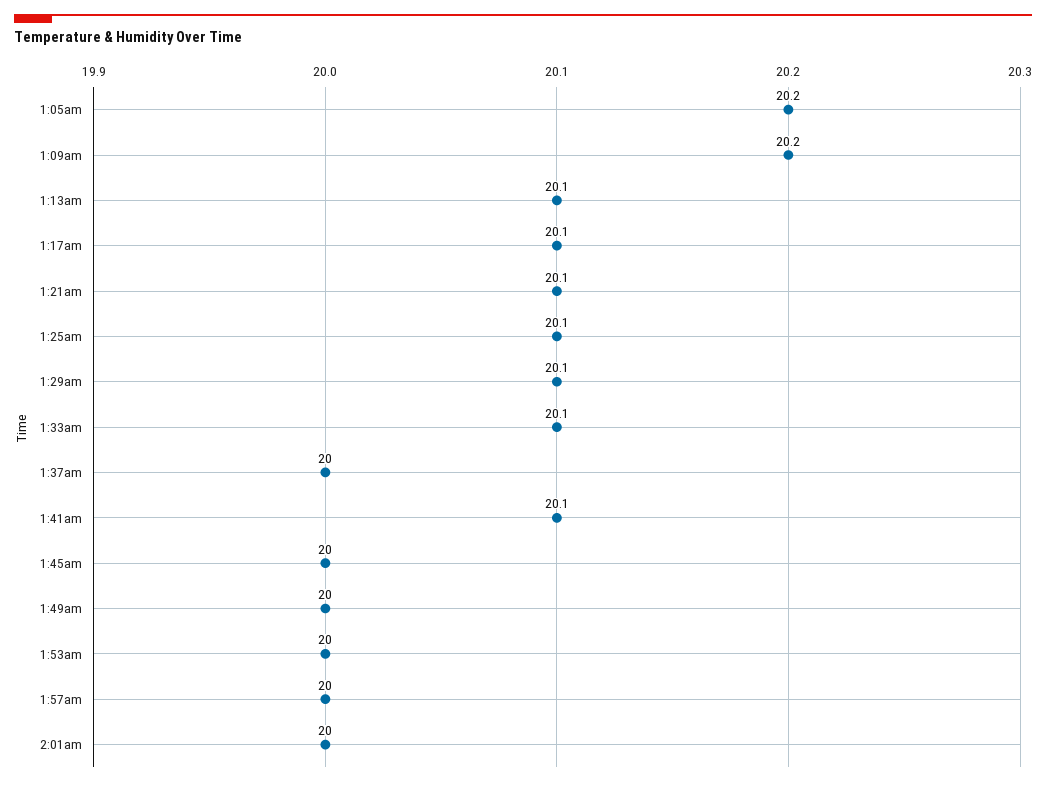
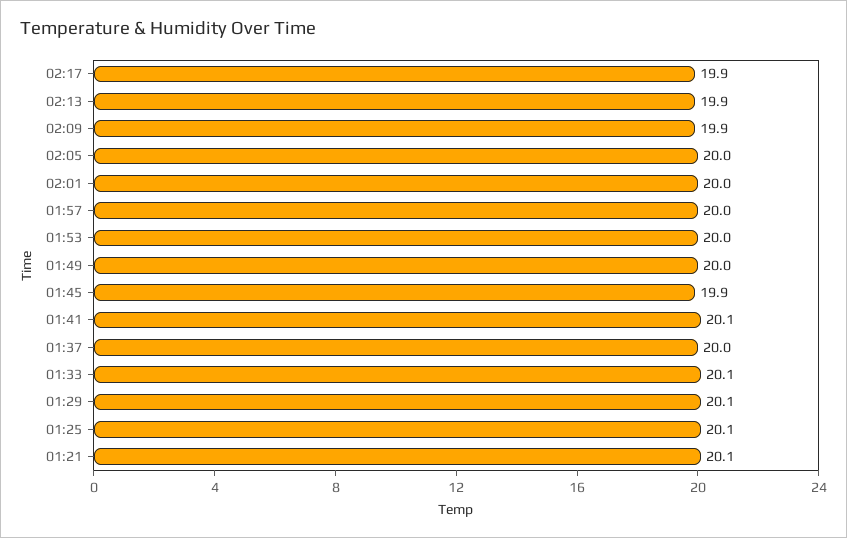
1:05am: 20.2 -> none
1:09am: 20.2 -> none
1:13am: 20.1 -> none
1:17am: 20.1 -> none
1:45am: 20 -> 19.9
02:17: none -> 19.9
02:13: none -> 19.9
02:09: none -> 19.9
02:05: none -> 20

